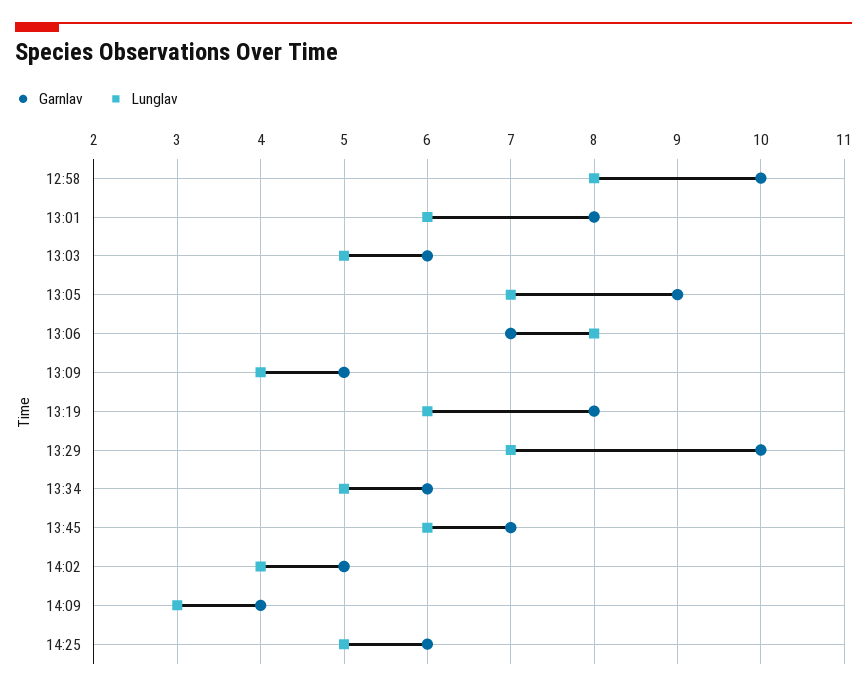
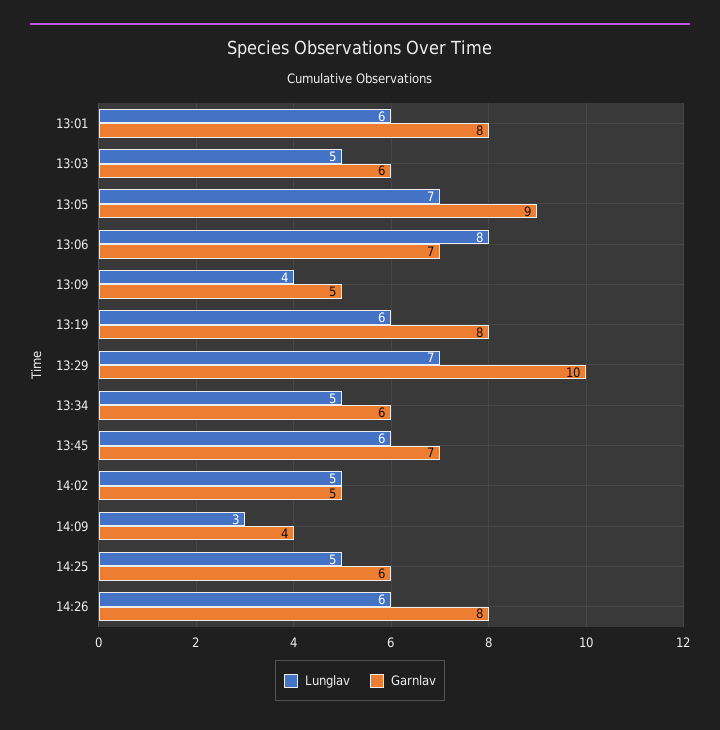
Garnlav, 12:58: 10 -> none
Lunglav, 12:58: 8 -> none
Lunglav, 14:02: 4 -> 5
Lunglav, 14:26: none -> 6
Garnlav, 14:26: none -> 8

